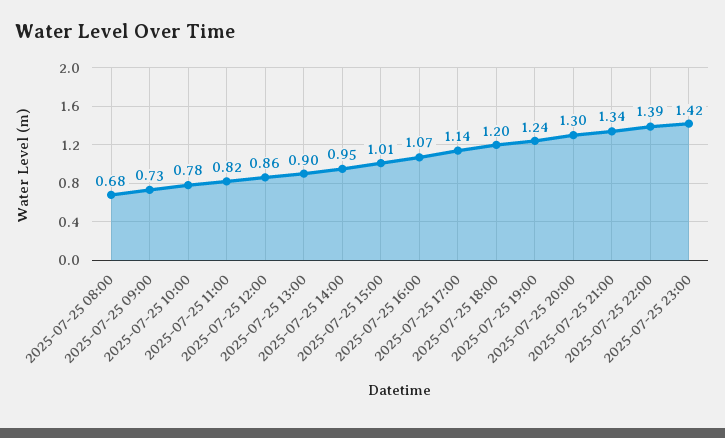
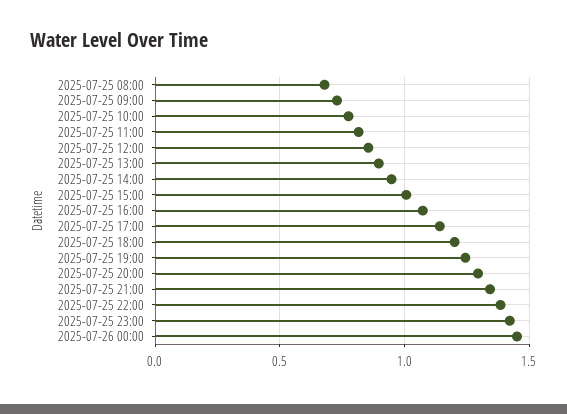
2025-07-26 00:00: none -> 1.45

